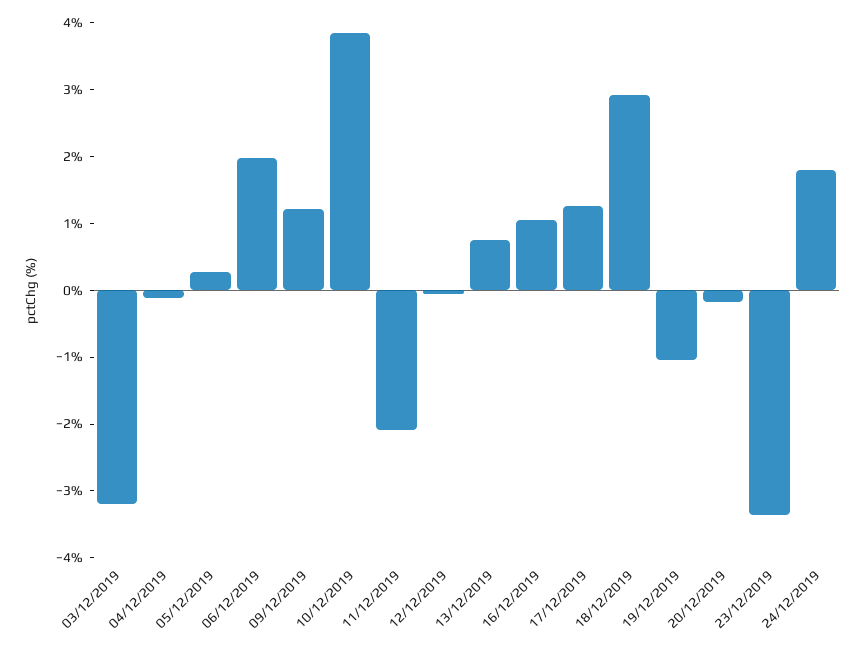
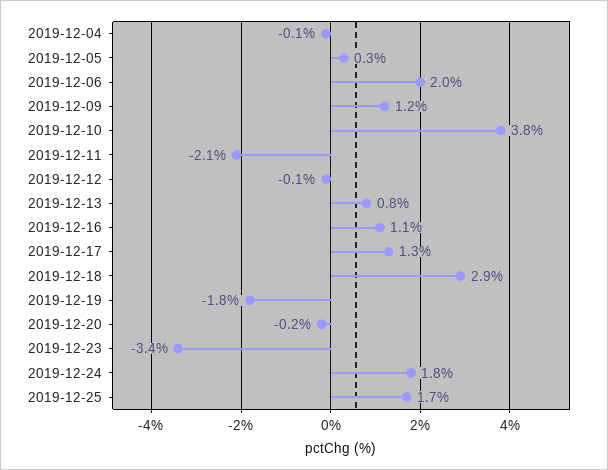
03/12/2019: -3.2 -> none
19/12/2019: -1 -> -1.8
2019-12-25: none -> 1.7

